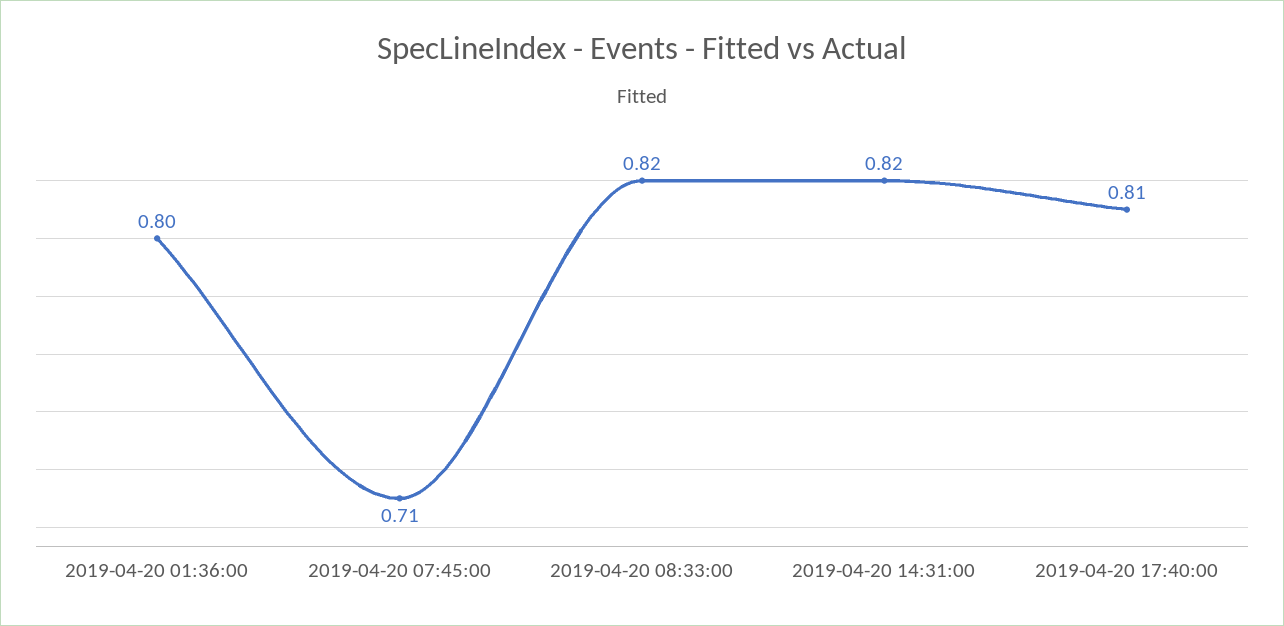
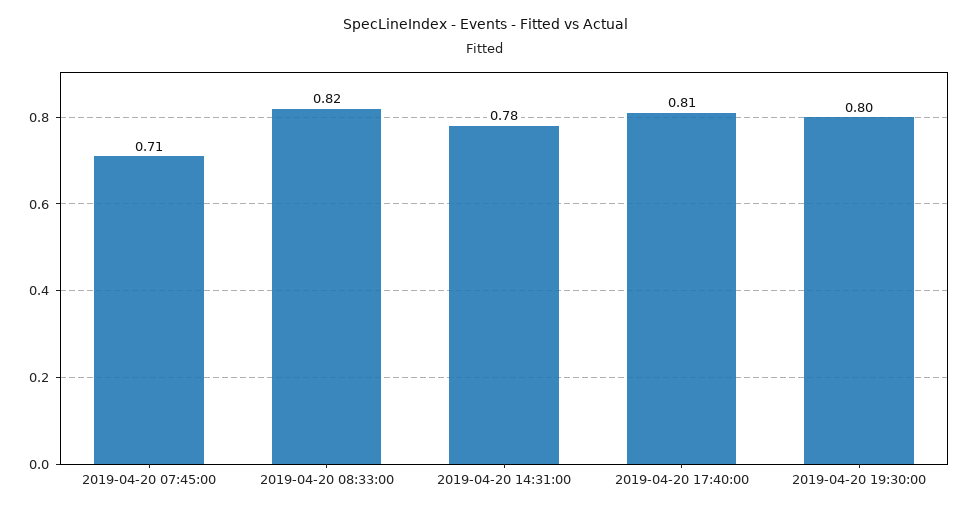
2019-04-20 01:36:00: 0.8 -> none
2019-04-20 14:31:00: 0.82 -> 0.78
2019-04-20 19:30:00: none -> 0.8

